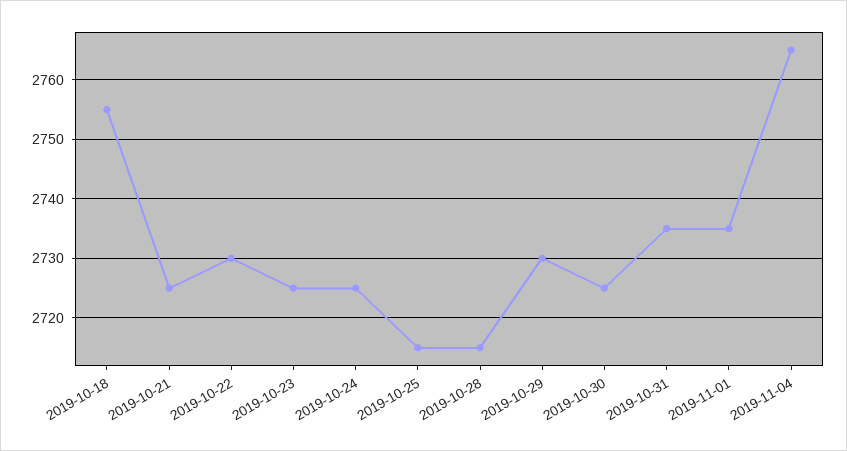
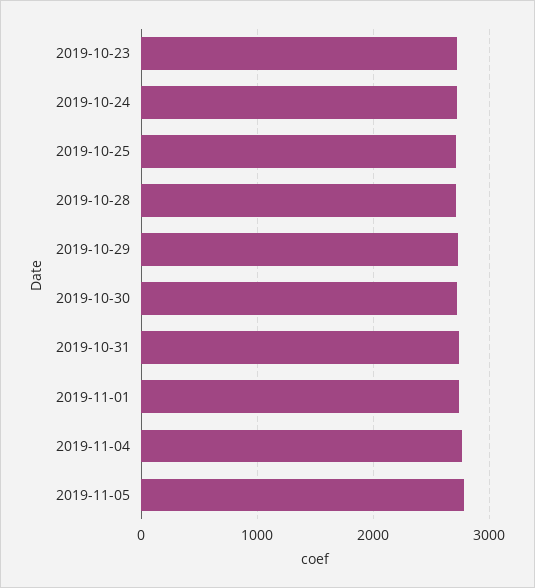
2019-10-18: 2755 -> none
2019-10-21: 2725 -> none
2019-10-22: 2730 -> none
2019-11-05: none -> 2800

